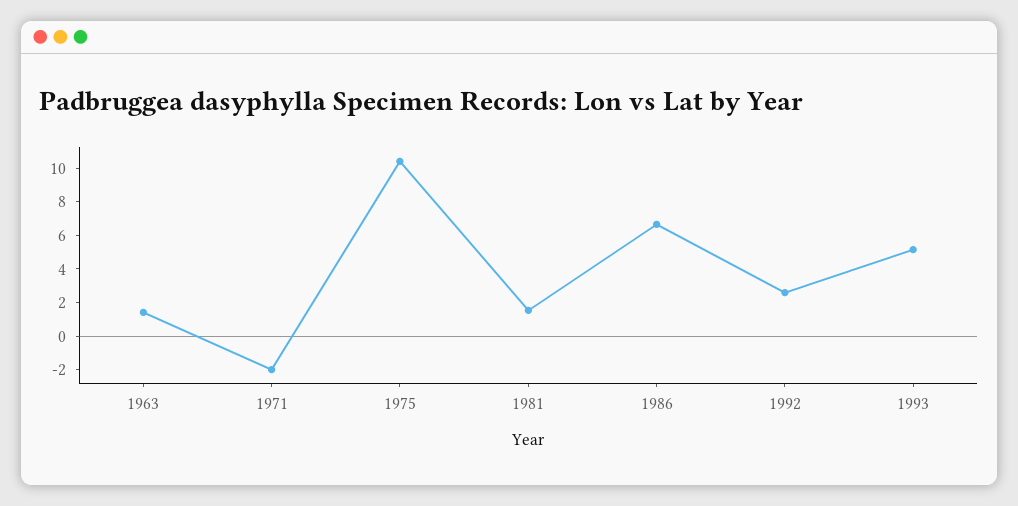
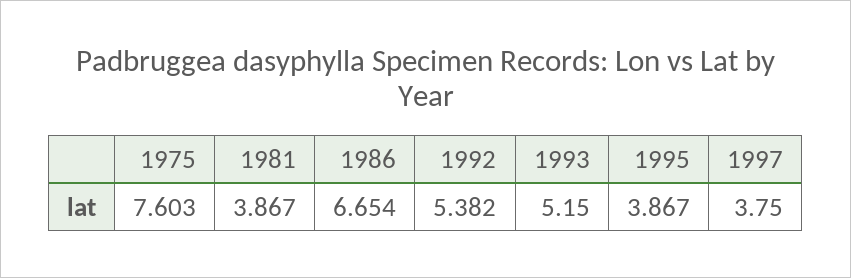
1963: 1.5 -> none
1971: -2 -> none
1975: 10.5 -> 7.603
1981: 1.5 -> 3.867
1992: 2.5 -> 5.382
1995: none -> 3.867
1997: none -> 3.75

